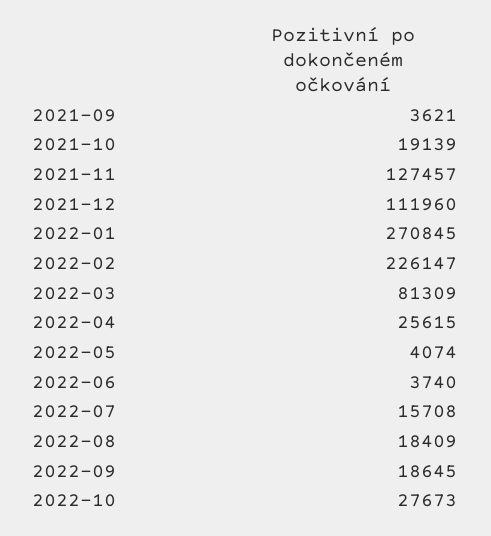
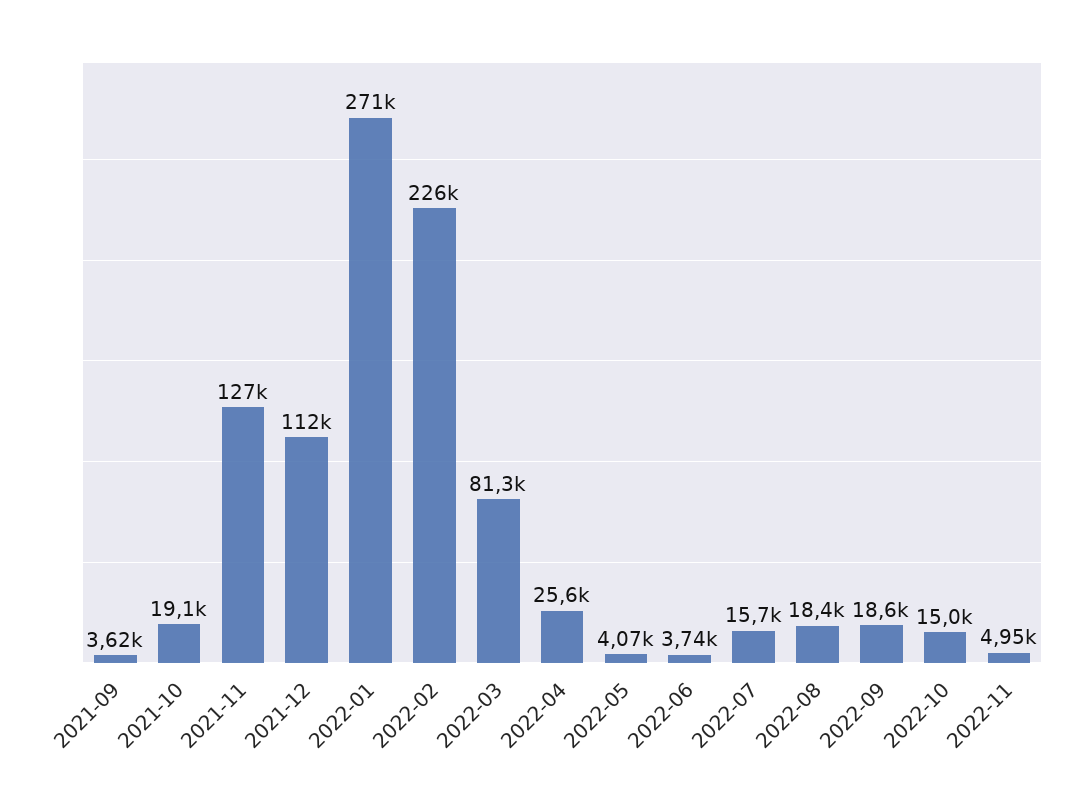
2022-10: 27673 -> 15000
2022-11: none -> 4950

